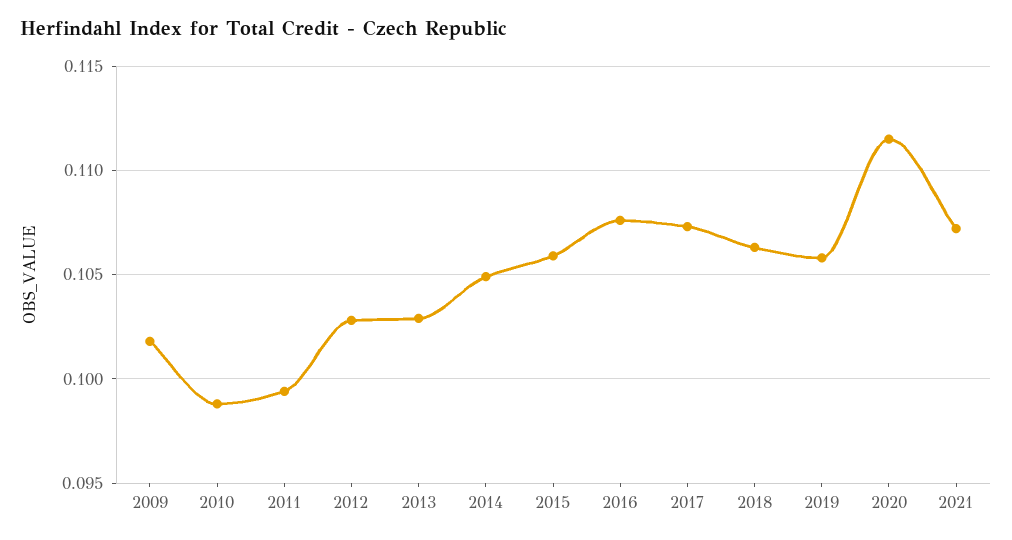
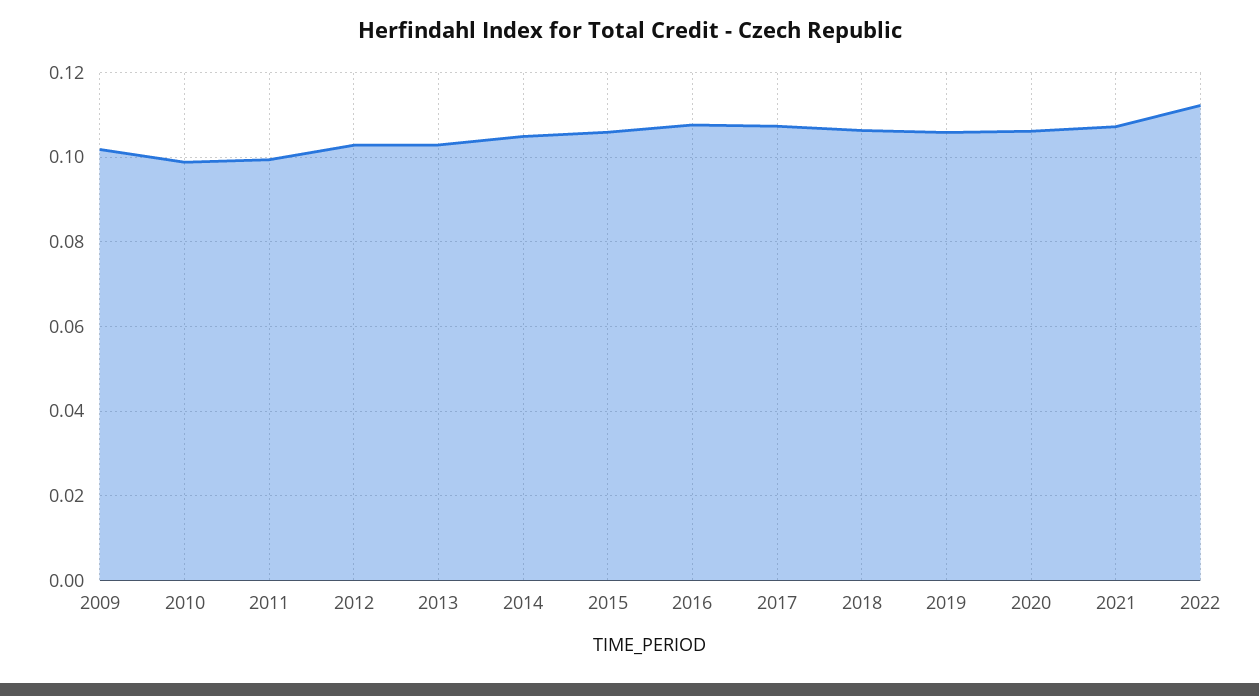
2020: 0.1115 -> 0.106
2022: none -> 0.112

